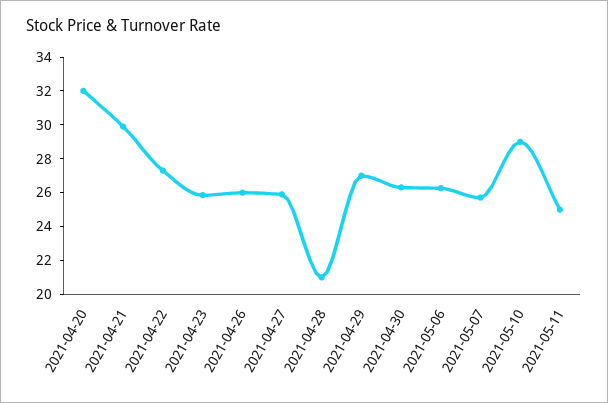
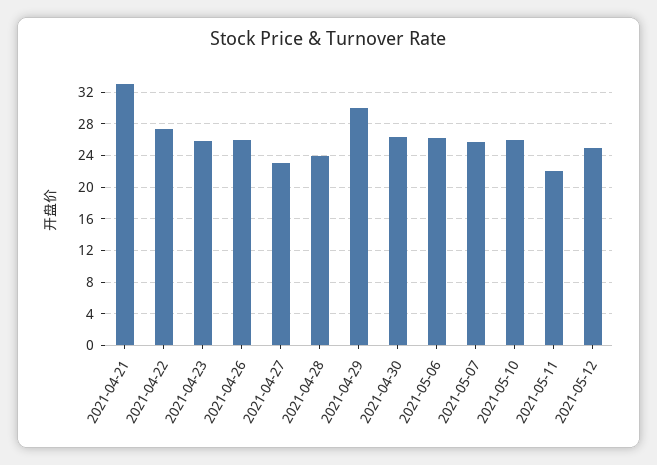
2021-04-20: 32 -> none
2021-04-21: 30 -> 33
2021-04-27: 26 -> 23
2021-04-28: 21 -> 24
2021-04-29: 27 -> 30
2021-05-10: 29 -> 26
2021-05-11: 25 -> 22
2021-05-12: none -> 25

